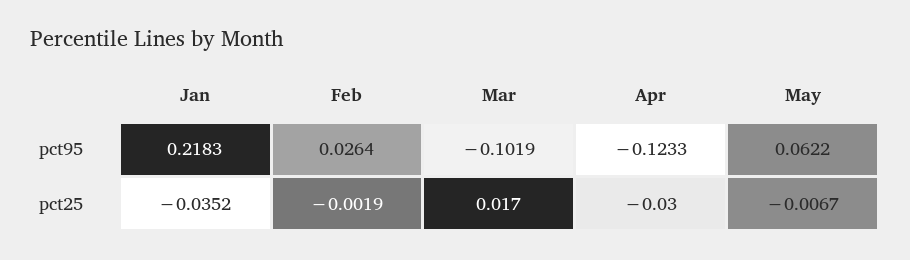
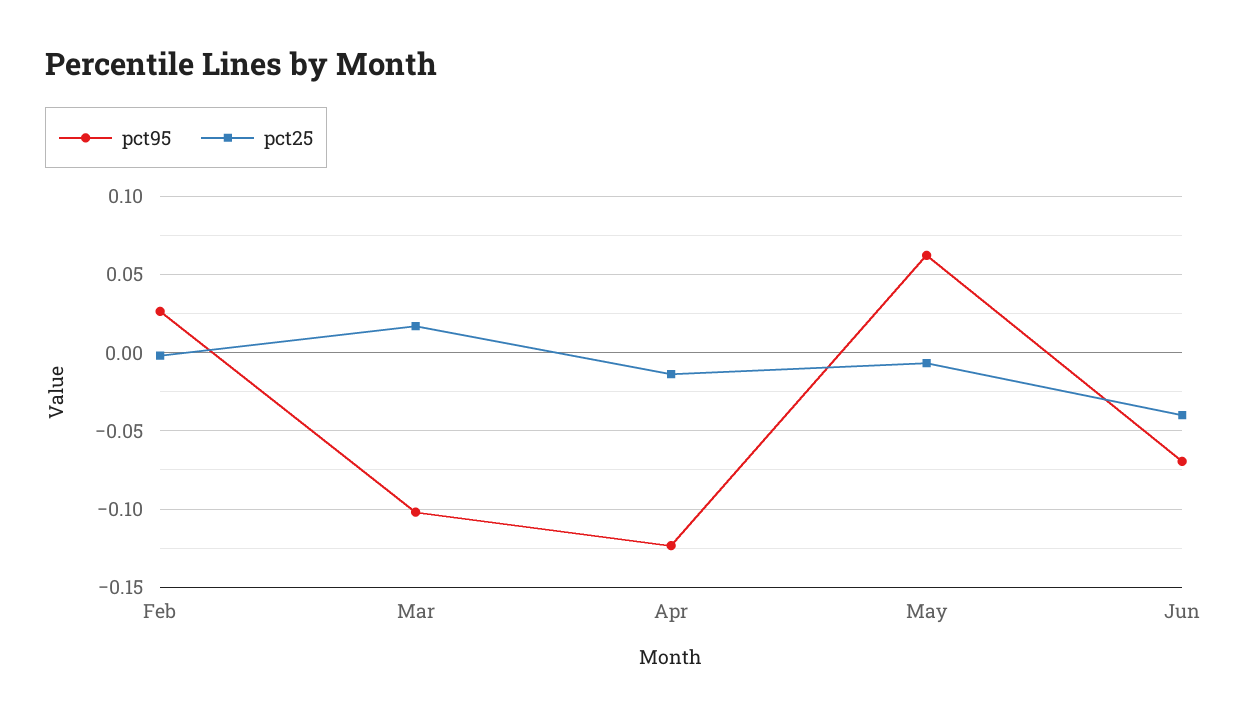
pct95, Jan: 0.2183 -> none
pct25, Jan: -0.0352 -> none
pct25, Apr: -0.03 -> -0.015
pct95, Jun: none -> -0.07
pct25, Jun: none -> -0.04

